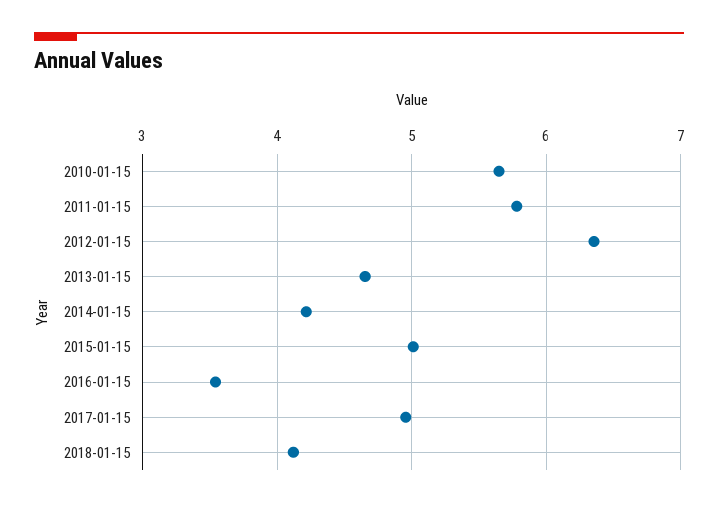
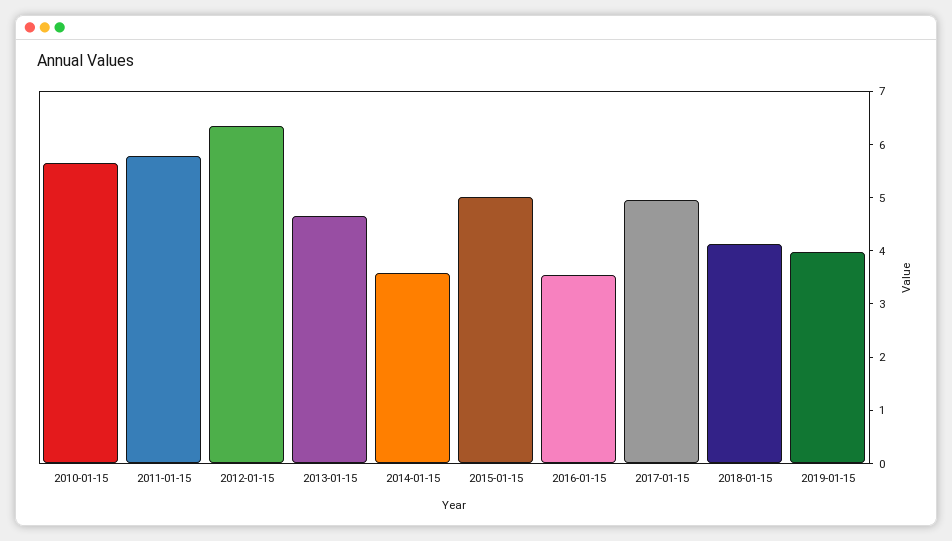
2014-01-15: 4.2 -> 3.6
2019-01-15: none -> 4

